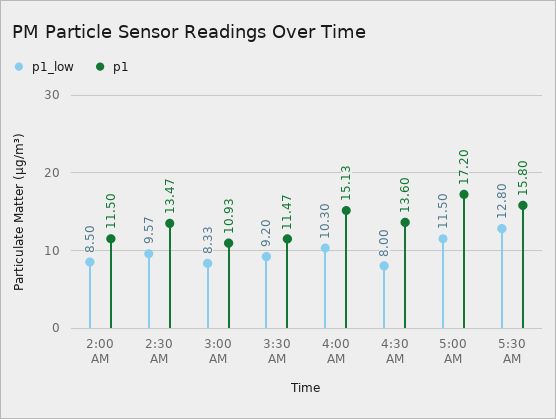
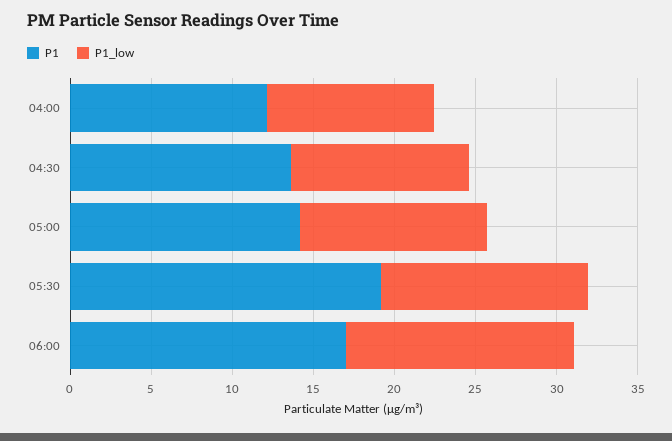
p1_low, 2:00 AM: 8.5 -> none
p1, 2:00 AM: 11.5 -> none
p1_low, 2:30 AM: 9.57 -> none
p1, 2:30 AM: 13.47 -> none
p1_low, 3:00 AM: 8.33 -> none
p1, 3:00 AM: 10.93 -> none
p1_low, 3:30 AM: 9.2 -> none
p1, 3:30 AM: 11.47 -> none
p1, 4:00 AM: 15.13 -> 12
p1_low, 4:30 AM: 8 -> 11
p1, 5:00 AM: 17.2 -> 14
p1, 5:30 AM: 15.8 -> 19
p1, 06:00: none -> 17
p1_low, 06:00: none -> 14

